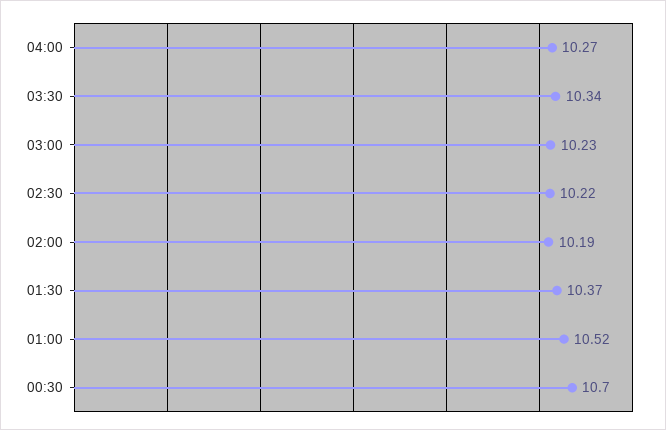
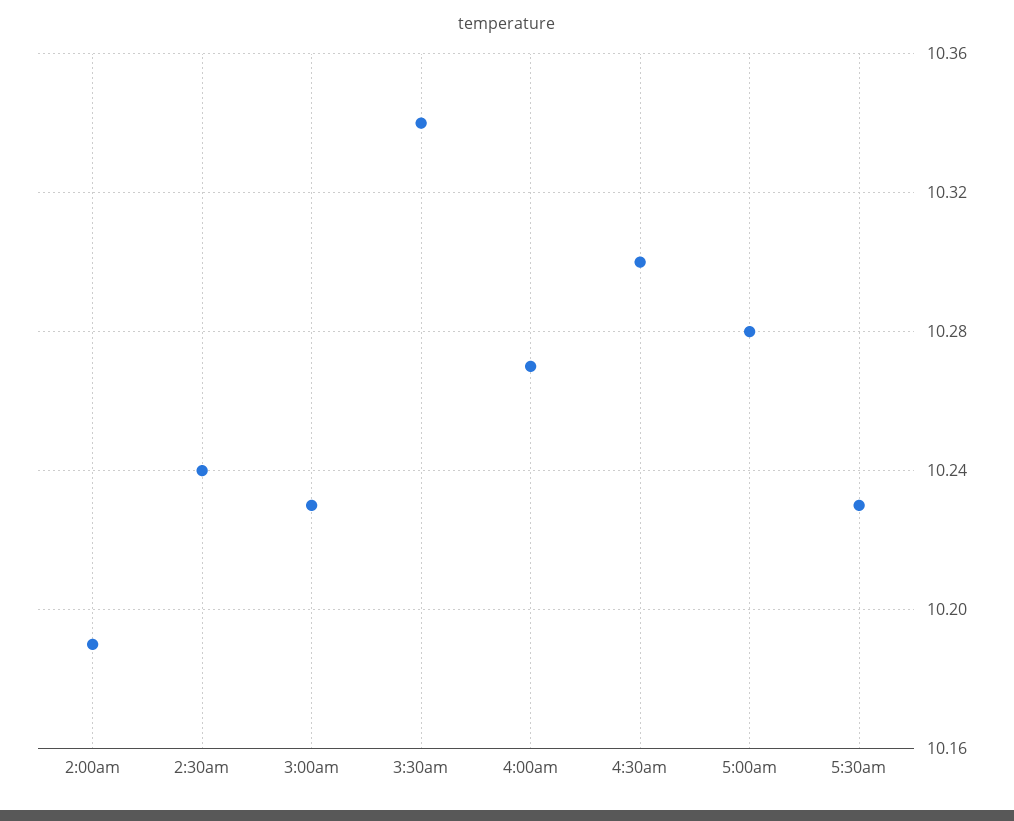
02:30: 10.22 -> 10.24
01:30: 10.37 -> none
01:00: 10.52 -> none
00:30: 10.7 -> none
4:30am: none -> 10.3
5:00am: none -> 10.28
5:30am: none -> 10.23

